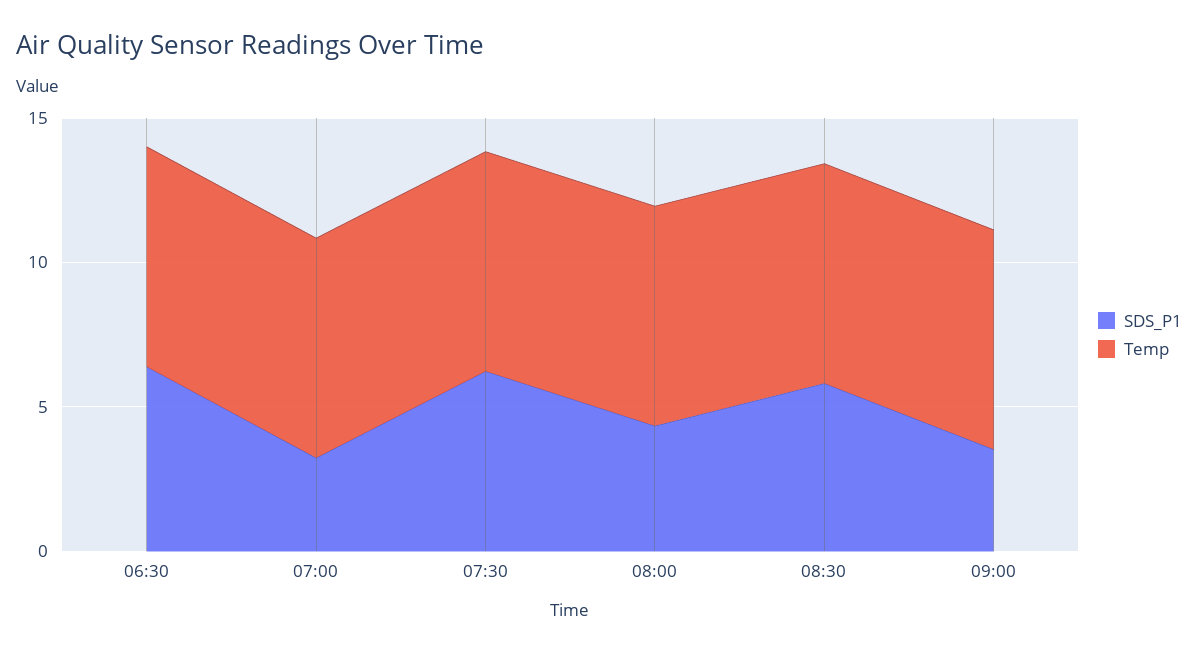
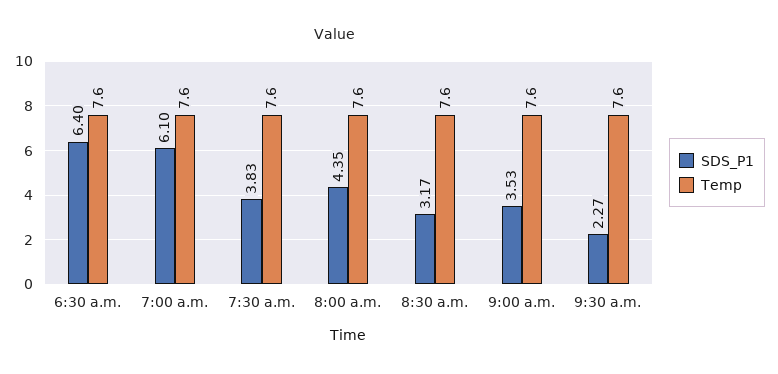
SDS_P1, 07:00: 3 -> 6.1
SDS_P1, 07:30: 6 -> 3.83
SDS_P1, 08:30: 6 -> 3.17
SDS_P1, 9:30 a.m.: none -> 2.27
Temp, 9:30 a.m.: none -> 7.6

